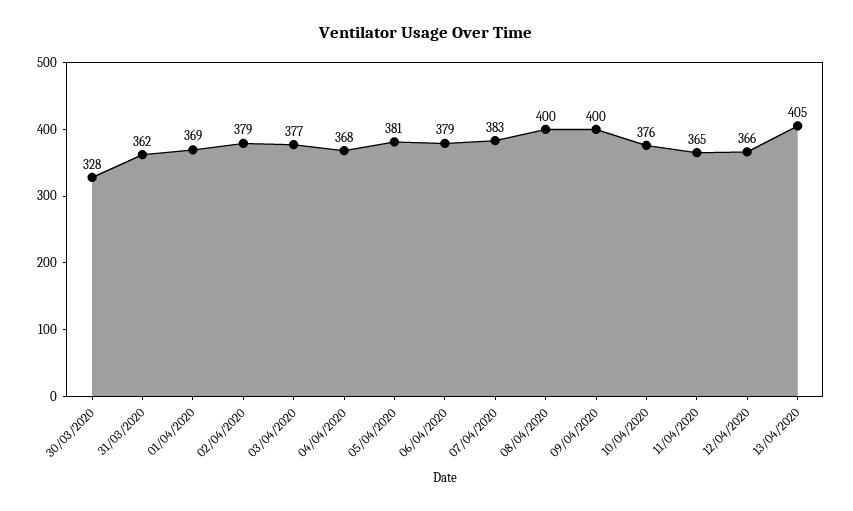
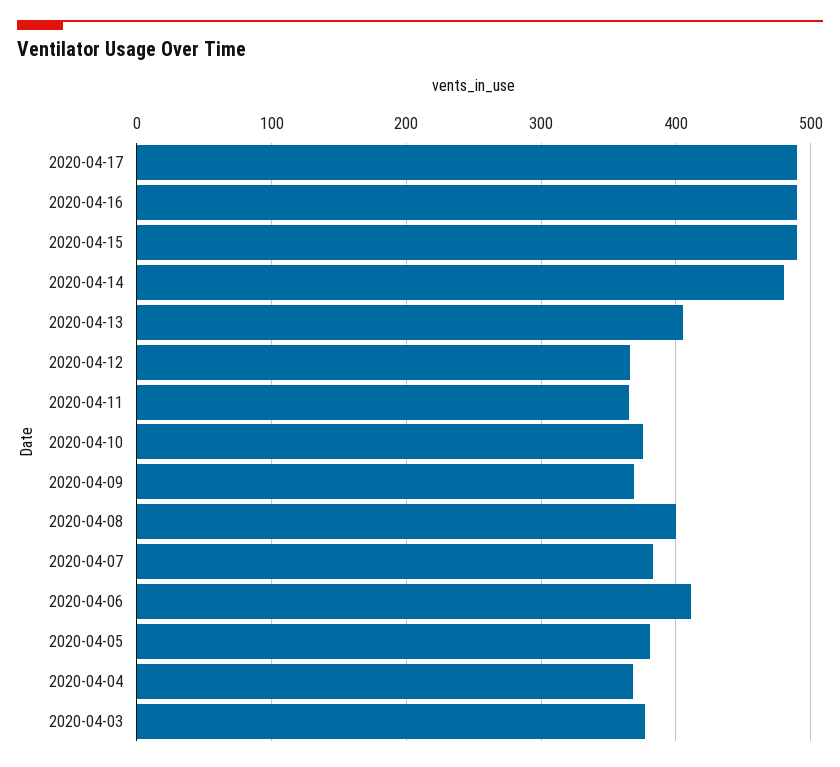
30/03/2020: 328 -> none
31/03/2020: 362 -> none
01/04/2020: 369 -> none
02/04/2020: 379 -> none
06/04/2020: 379 -> 410
09/04/2020: 400 -> 370
2020-04-17: none -> 490
2020-04-16: none -> 490
2020-04-15: none -> 490
2020-04-14: none -> 480

